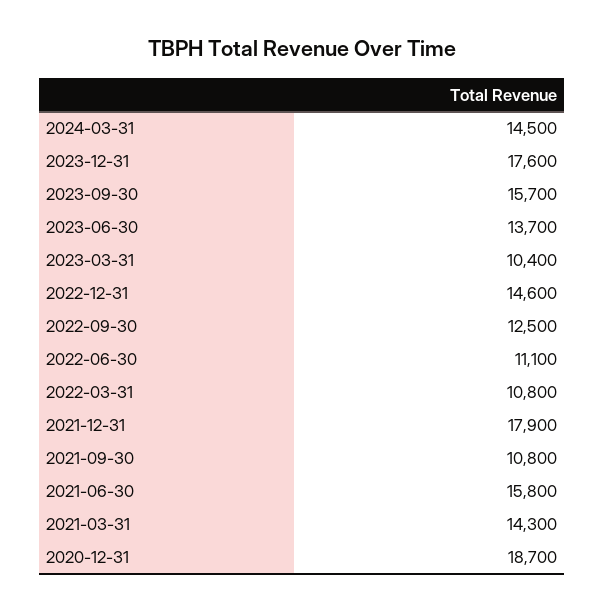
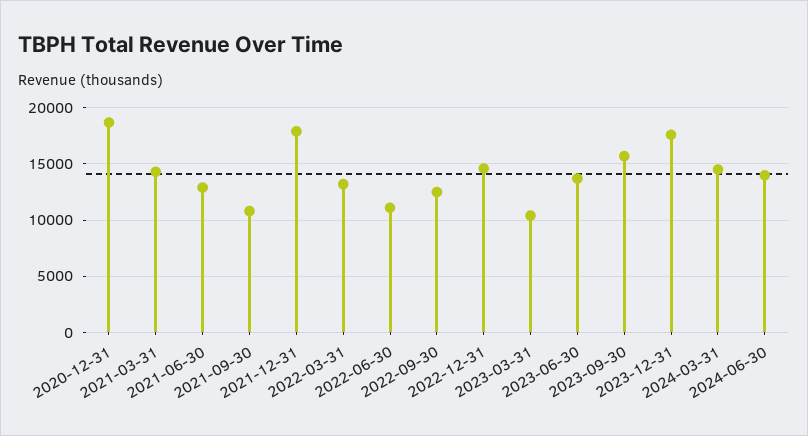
2022-03-31: 10800 -> 13000
2021-06-30: 15800 -> 13000
2024-06-30: none -> 14000

